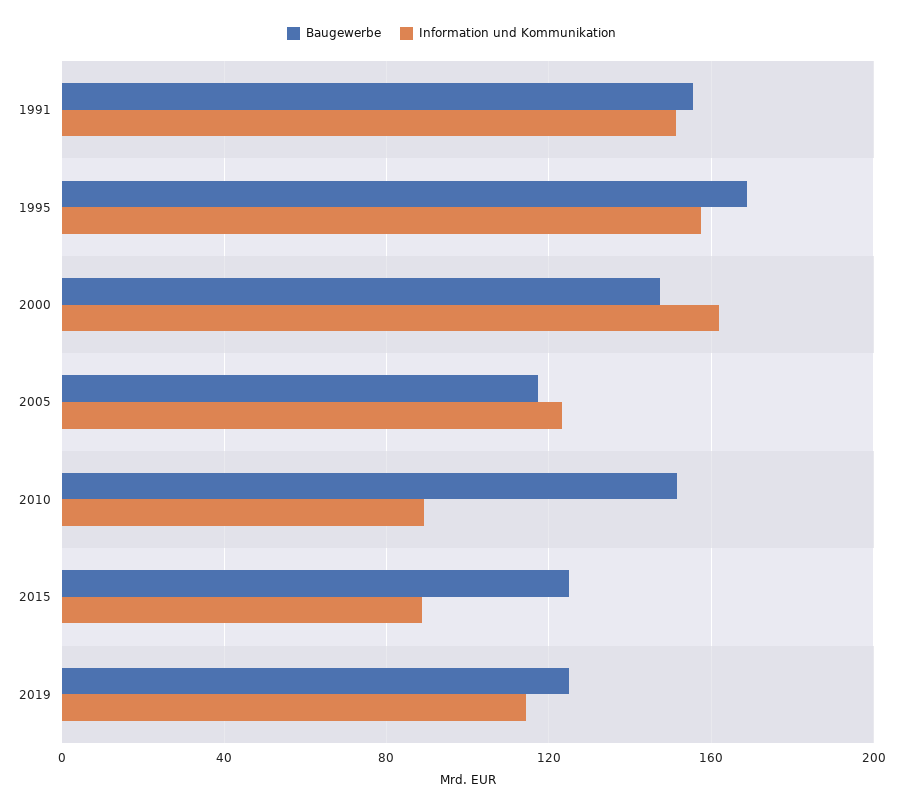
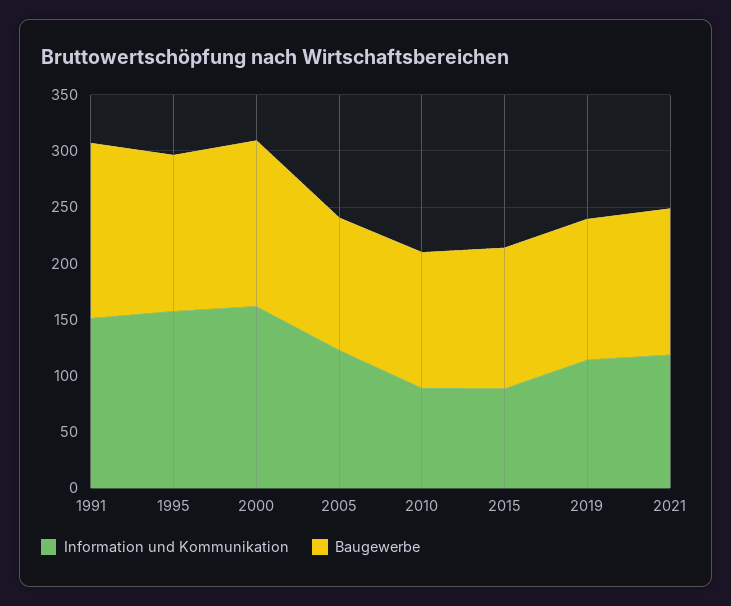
Baugewerbe, 1995: 170 -> 140
Baugewerbe, 2010: 150 -> 120
Information und Kommunikation, 2021: none -> 120
Baugewerbe, 2021: none -> 130

